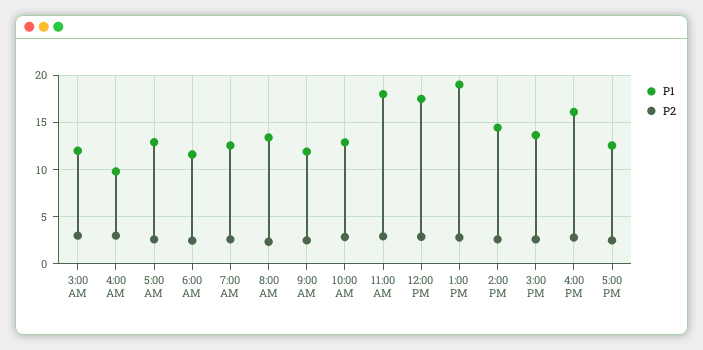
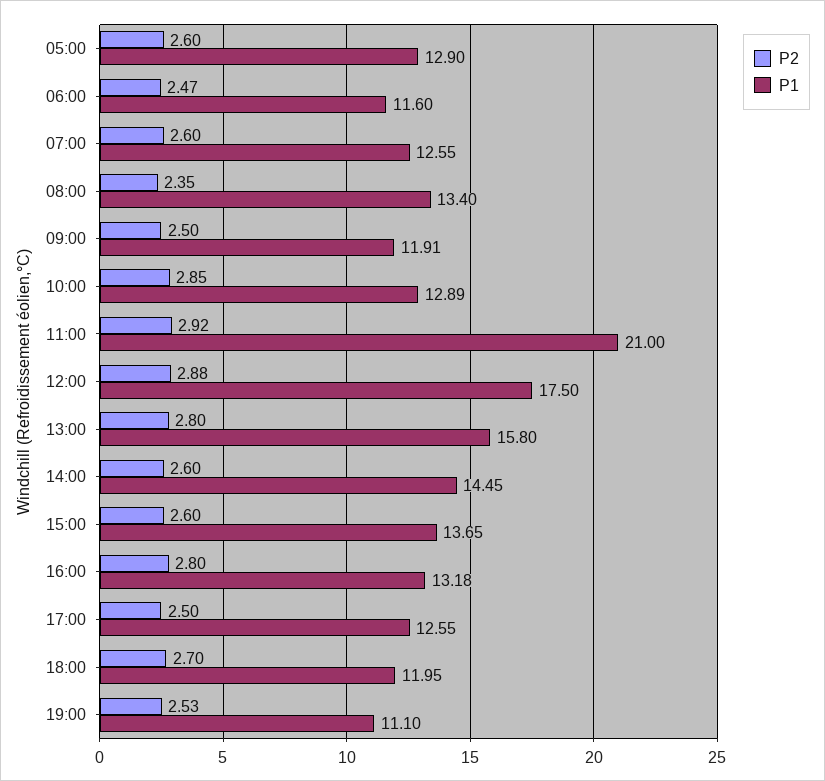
P1, 3:00 AM: 12 -> none
P2, 3:00 AM: 3 -> none
P1, 4:00 AM: 10 -> none
P2, 4:00 AM: 3 -> none
P1, 11:00 AM: 18 -> 21
P1, 1:00 PM: 19 -> 15.8
P1, 4:00 PM: 16 -> 13.18
P2, 18:00: none -> 2.7
P1, 18:00: none -> 11.95
P2, 19:00: none -> 2.53
P1, 19:00: none -> 11.1

